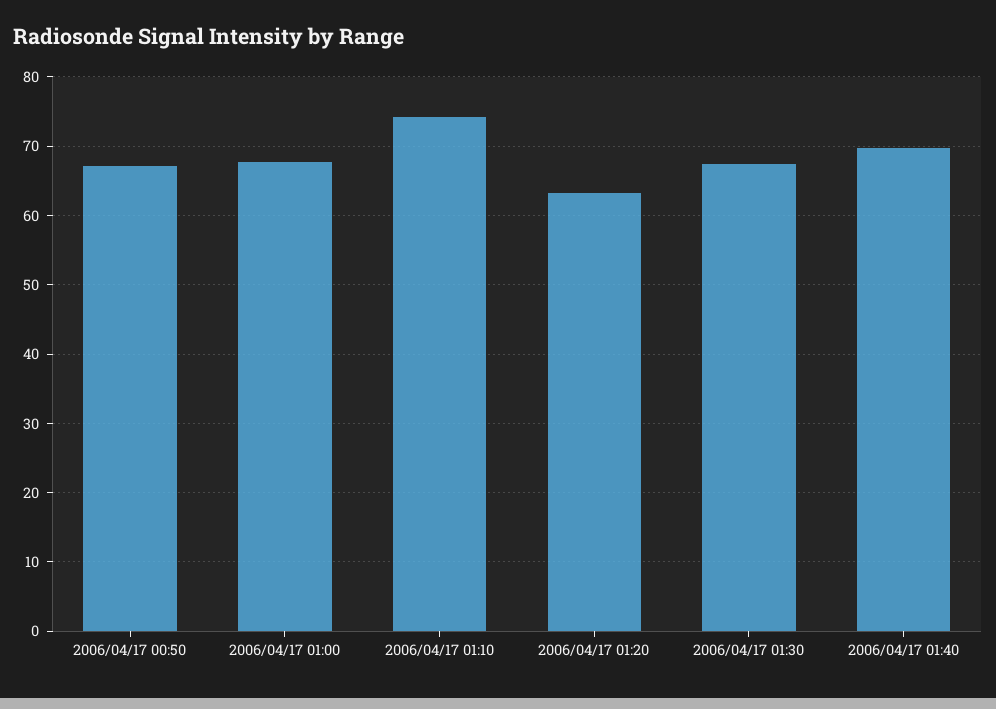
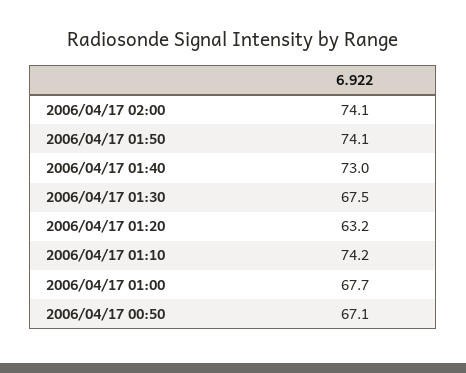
2006/04/17 01:40: 70 -> 73
2006/04/17 02:00: none -> 74.1
2006/04/17 01:50: none -> 74.1

